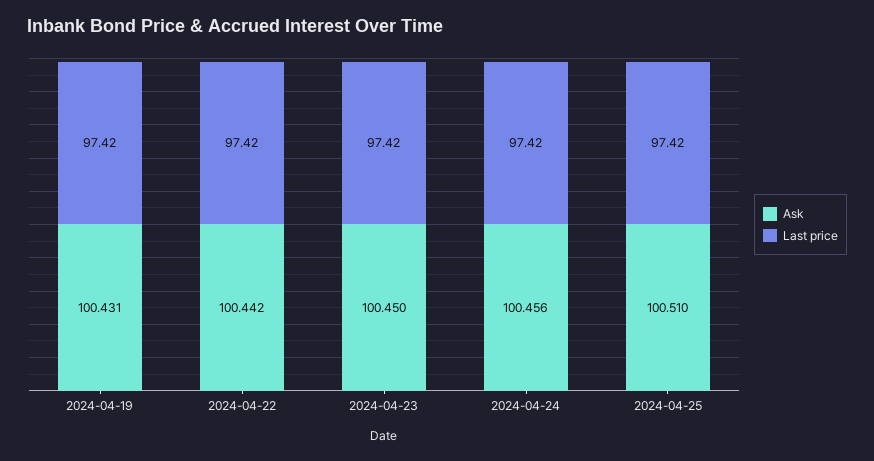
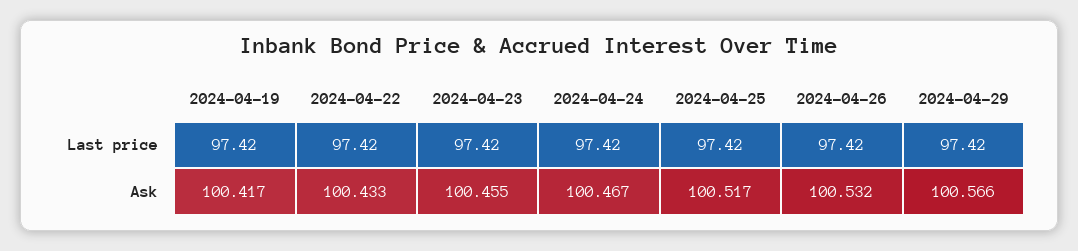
Ask, 2024-04-19: 100.431 -> 100.417
Ask, 2024-04-22: 100.442 -> 100.433
Ask, 2024-04-23: 100.45 -> 100.455
Ask, 2024-04-24: 100.456 -> 100.467
Ask, 2024-04-25: 100.51 -> 100.517
Last price, 2024-04-26: none -> 97.42
Last price, 2024-04-29: none -> 97.42
Ask, 2024-04-26: none -> 100.532
Ask, 2024-04-29: none -> 100.566

